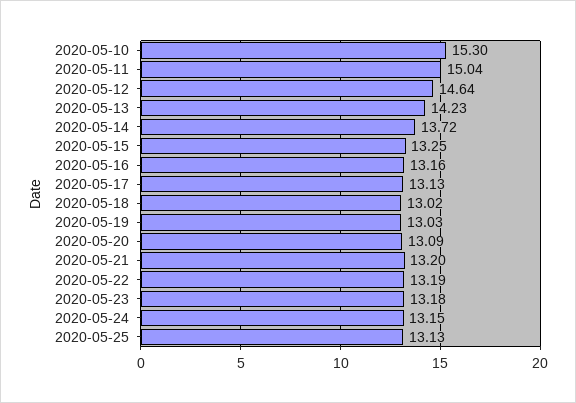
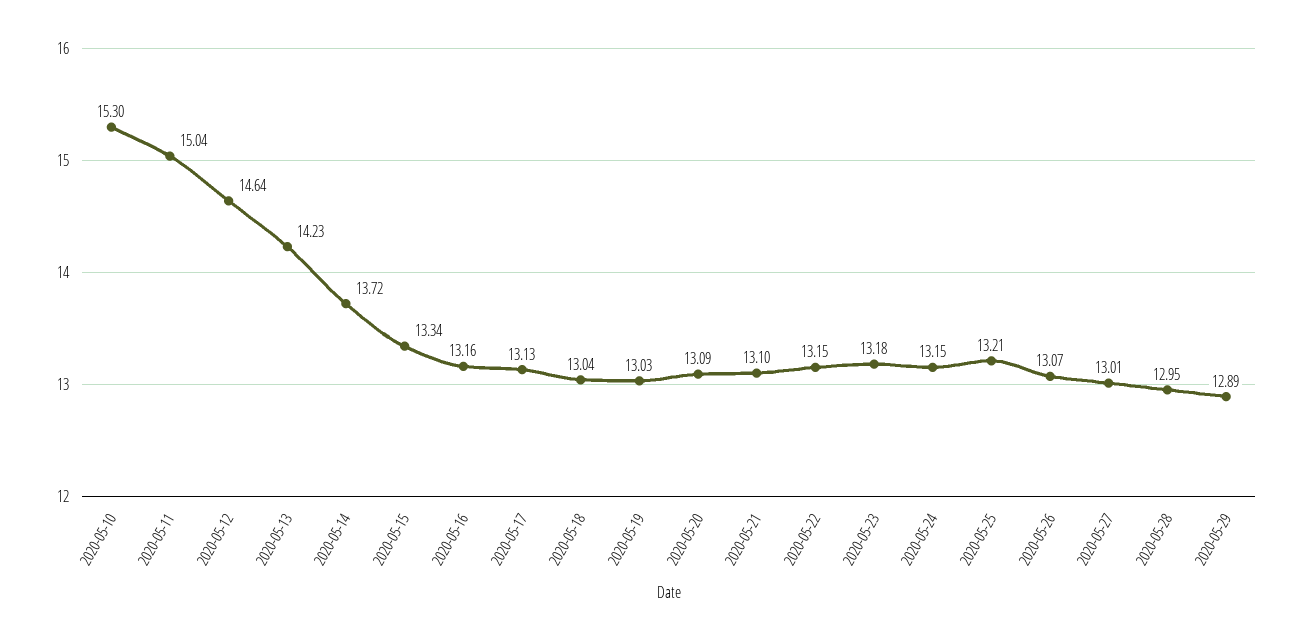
2020-05-15: 13.25 -> 13.34
2020-05-18: 13.02 -> 13.04
2020-05-21: 13.2 -> 13.1
2020-05-22: 13.19 -> 13.15
2020-05-25: 13.13 -> 13.21
2020-05-26: none -> 13.07
2020-05-27: none -> 13.01
2020-05-28: none -> 12.95
2020-05-29: none -> 12.89

